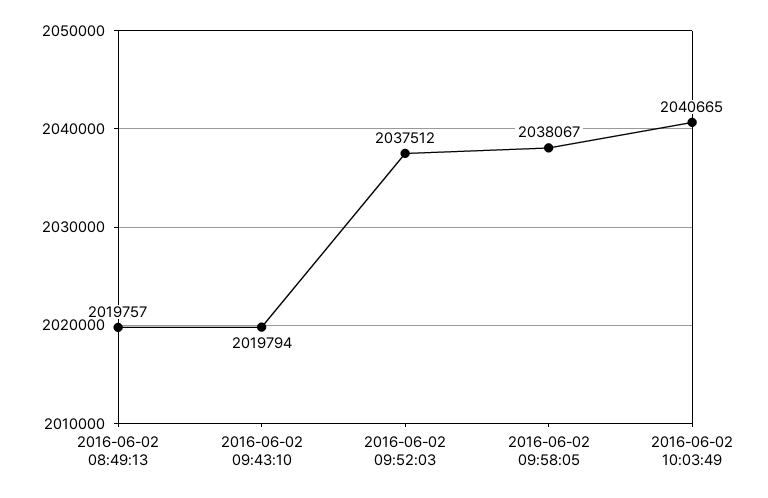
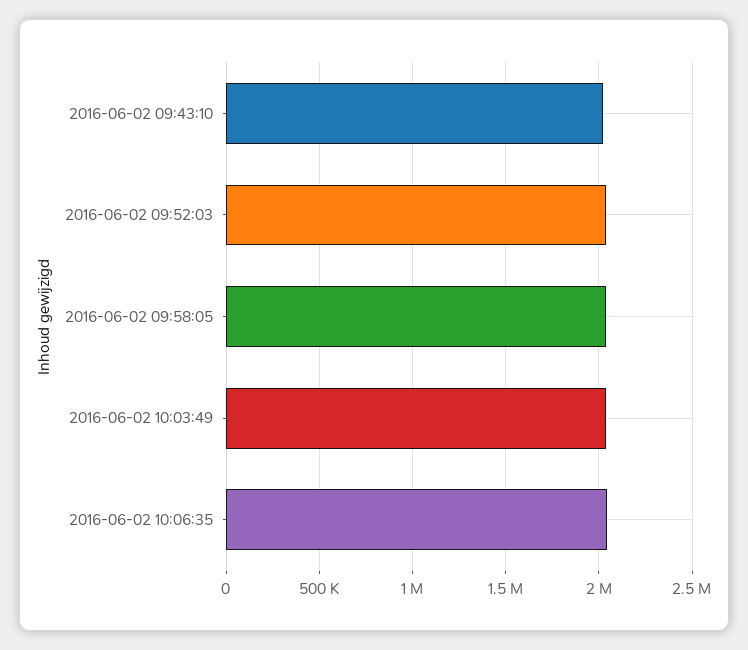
2016-06-02 08:49:13: 2019757 -> none
2016-06-02 10:06:35: none -> 2050000

